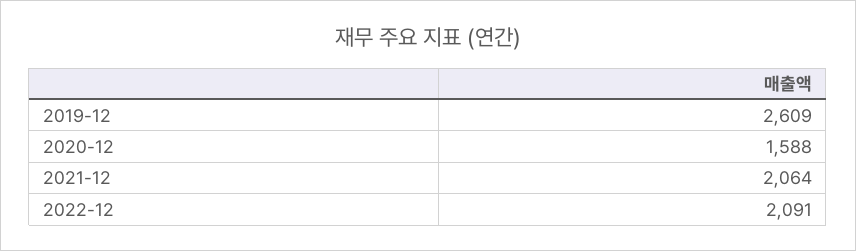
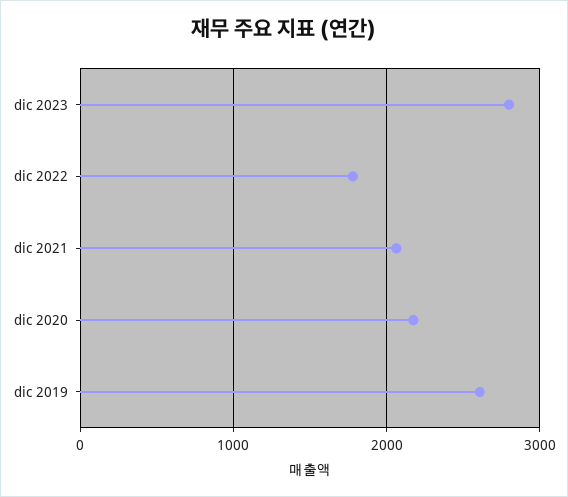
2020-12: 1588 -> 2200
2022-12: 2091 -> 1800
dic 2023: none -> 2800

